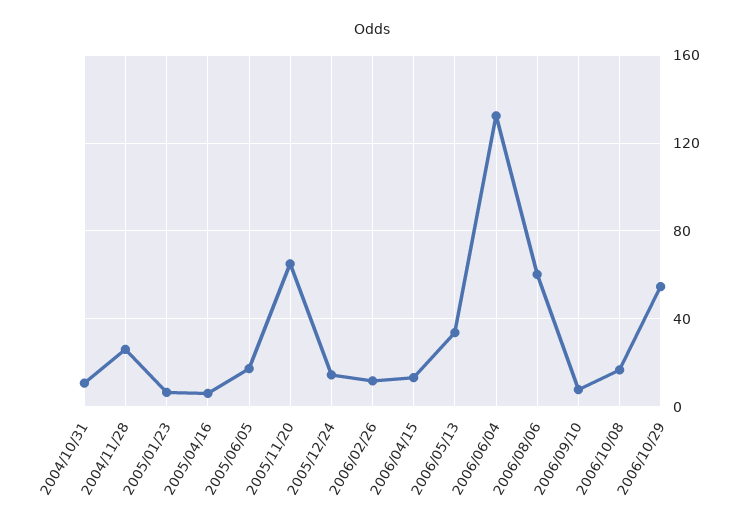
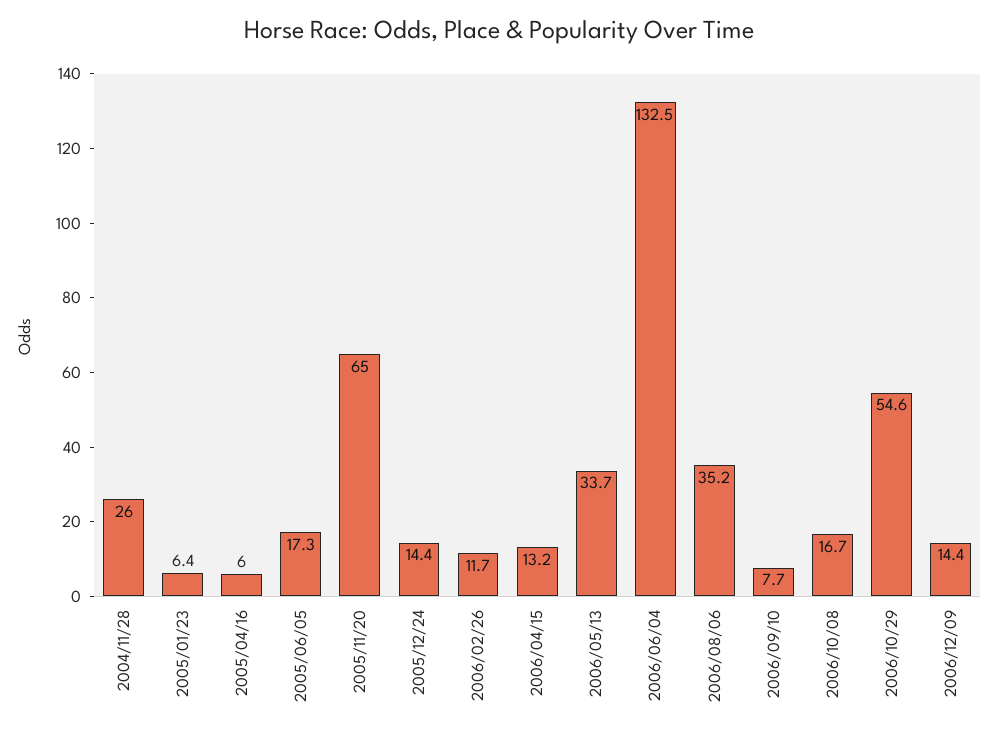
2004/10/31: 10 -> none
2006/08/06: 60 -> 35.2
2006/12/09: none -> 14.4

